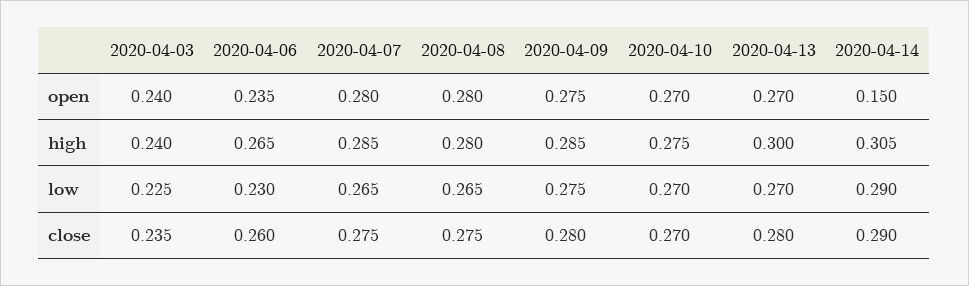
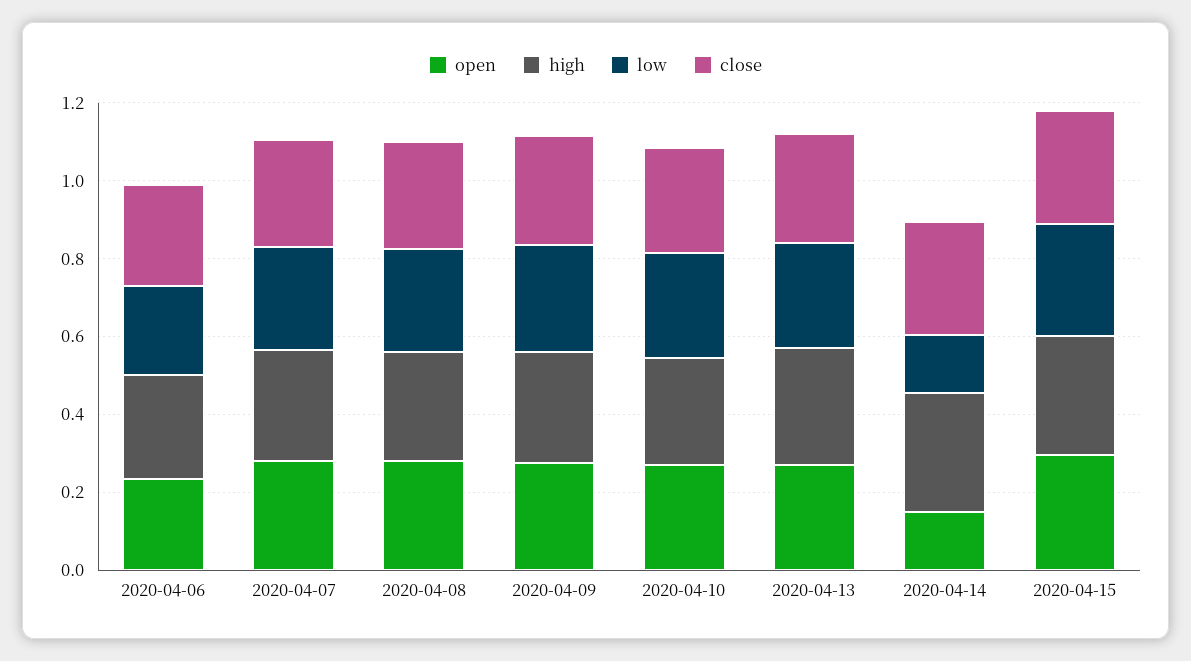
open, 2020-04-03: 0.24 -> none
high, 2020-04-03: 0.24 -> none
low, 2020-04-03: 0.225 -> none
low, 2020-04-14: 0.29 -> 0.15
close, 2020-04-03: 0.235 -> none
open, 2020-04-15: none -> 0.3
high, 2020-04-15: none -> 0.3
low, 2020-04-15: none -> 0.3
close, 2020-04-15: none -> 0.3

